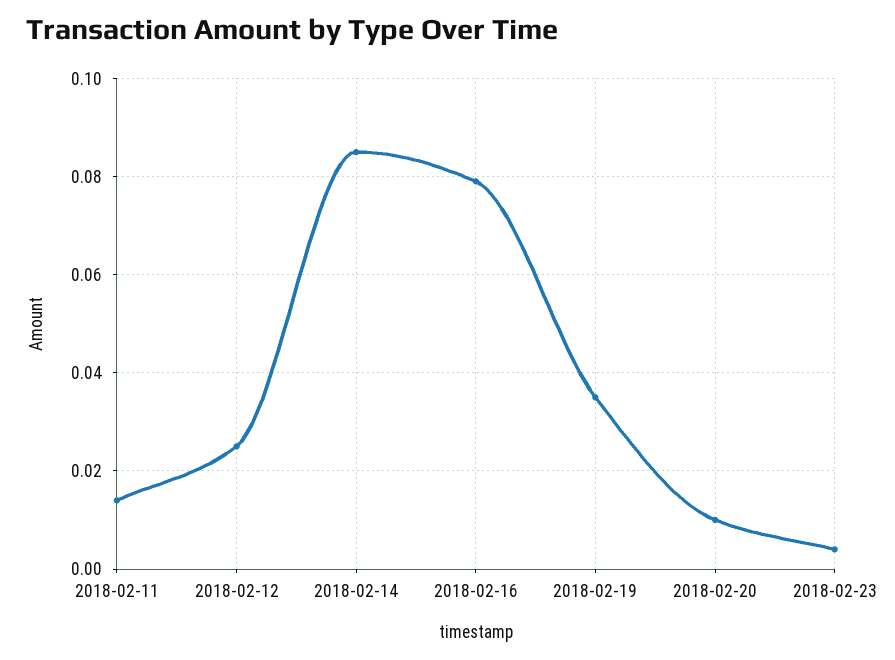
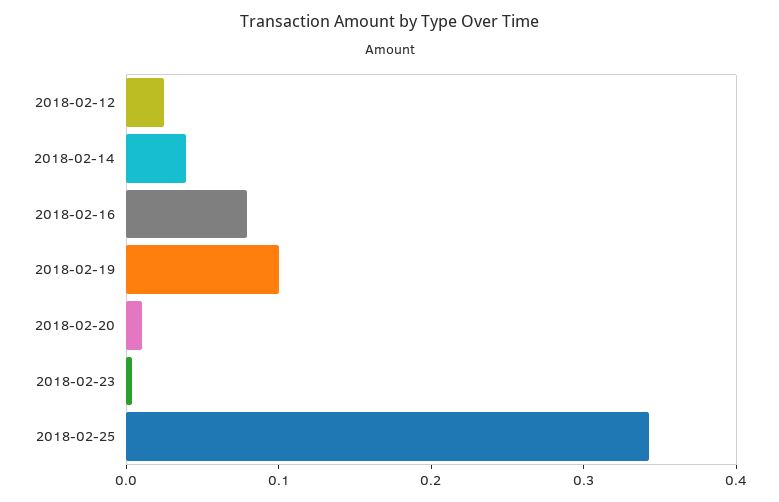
2018-02-11: 0.015 -> none
2018-02-14: 0.085 -> 0.04
2018-02-19: 0.035 -> 0.1
2018-02-25: none -> 0.34

